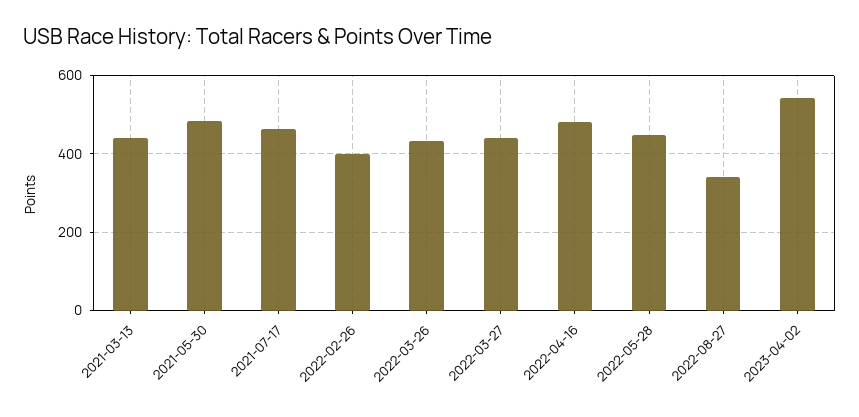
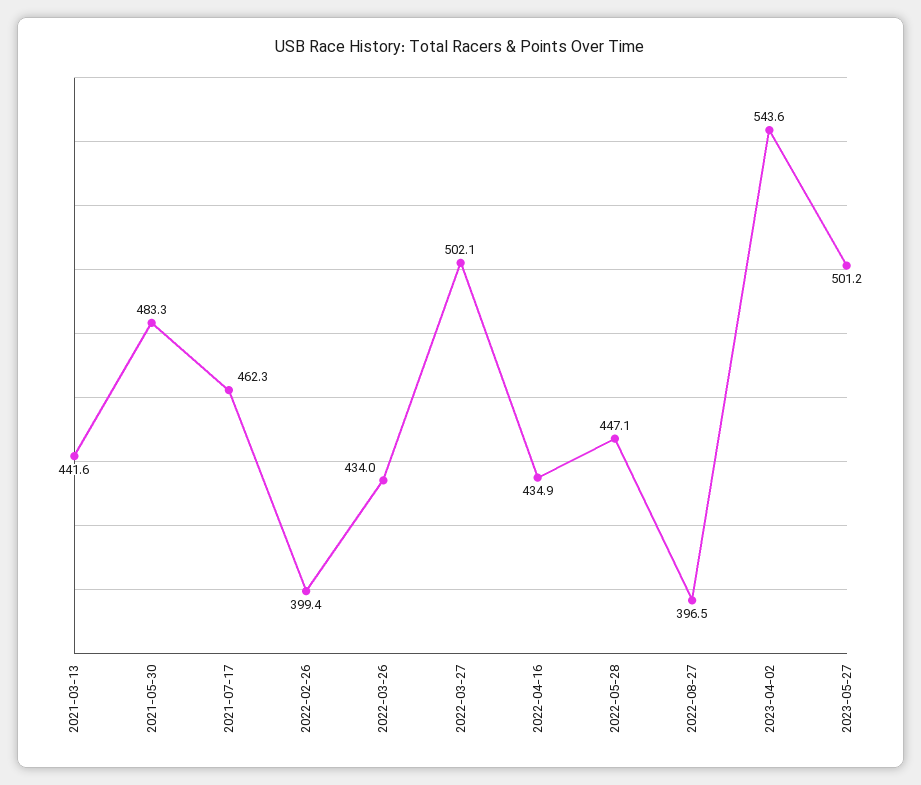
2022-03-27: 440 -> 502.1
2022-04-16: 480 -> 434.9
2022-08-27: 340 -> 396.5
2023-05-27: none -> 501.2

